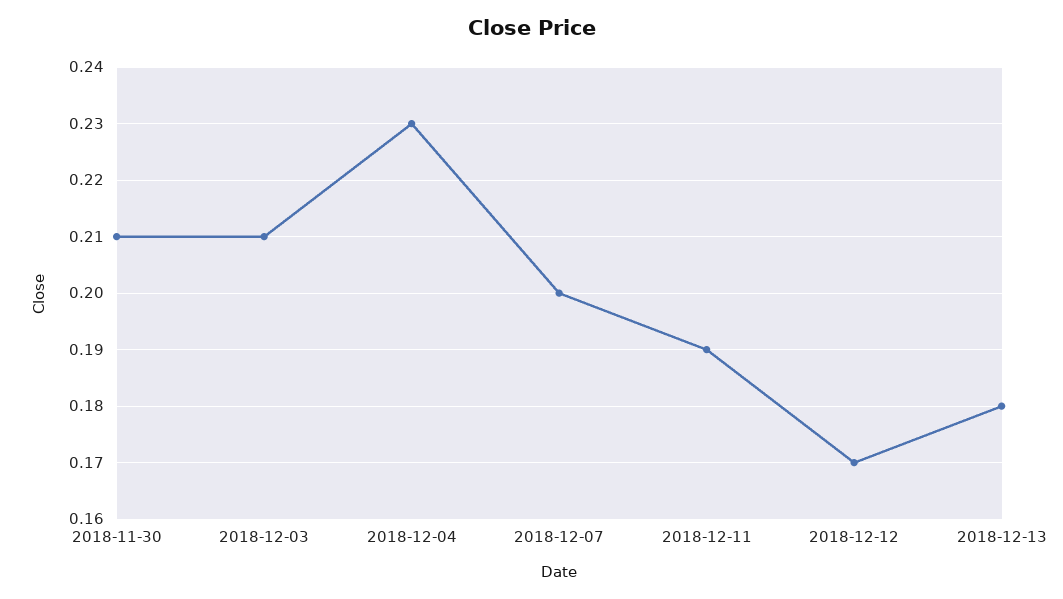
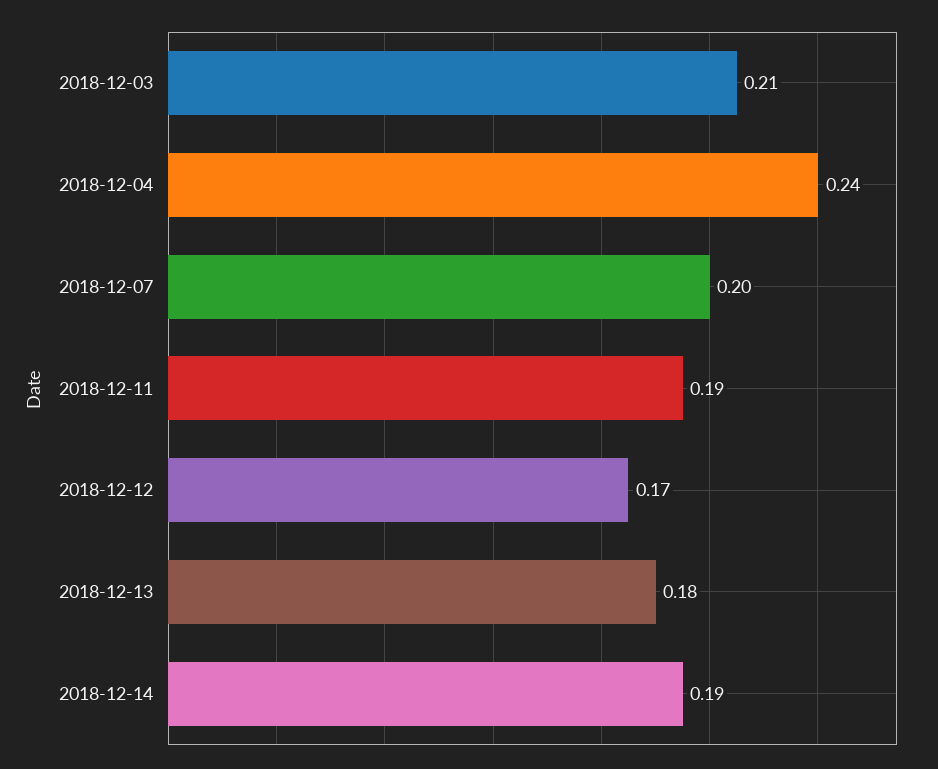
2018-11-30: 0.21 -> none
2018-12-04: 0.23 -> 0.24
2018-12-14: none -> 0.19

